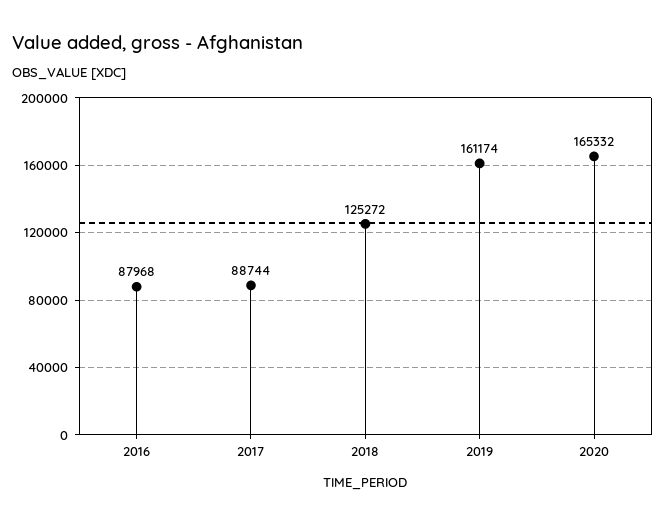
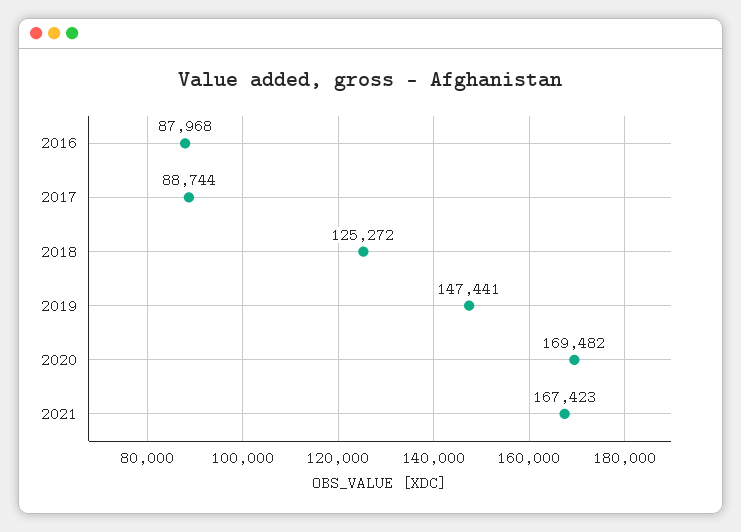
2019: 161174 -> 147441
2020: 165332 -> 169482
2021: none -> 167423

